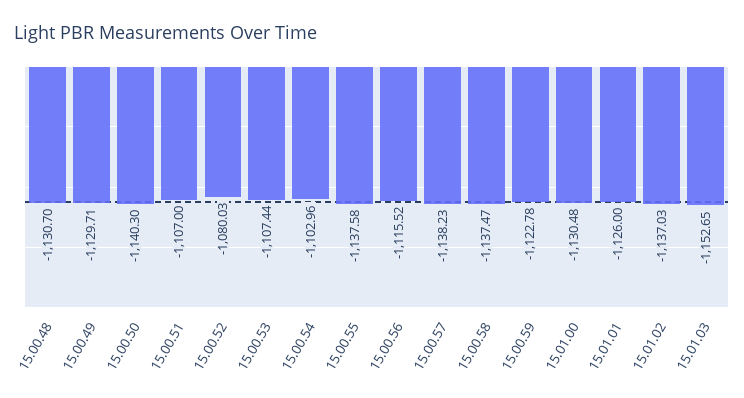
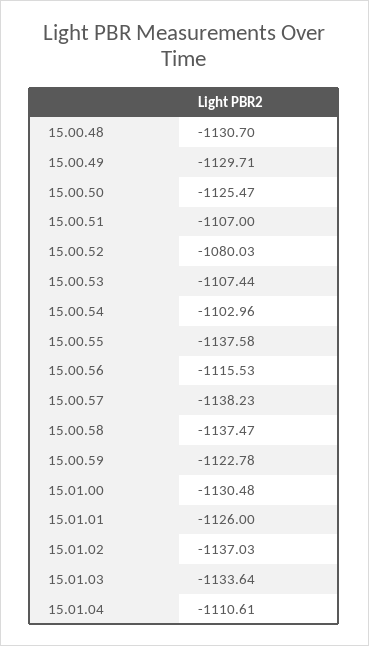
15.00.50: -1140.3 -> -1125.47
15.00.56: -1115.52 -> -1115.53
15.01.03: -1152.65 -> -1133.64
15.01.04: none -> -1110.61

